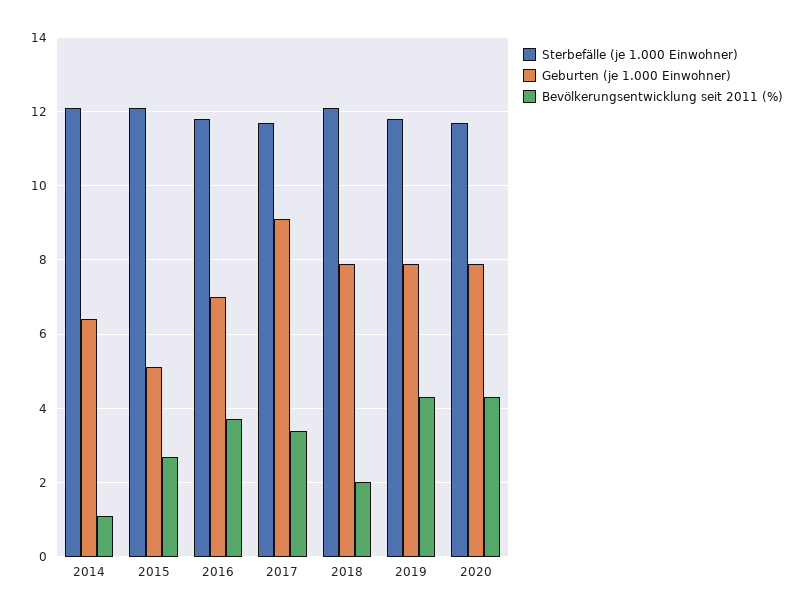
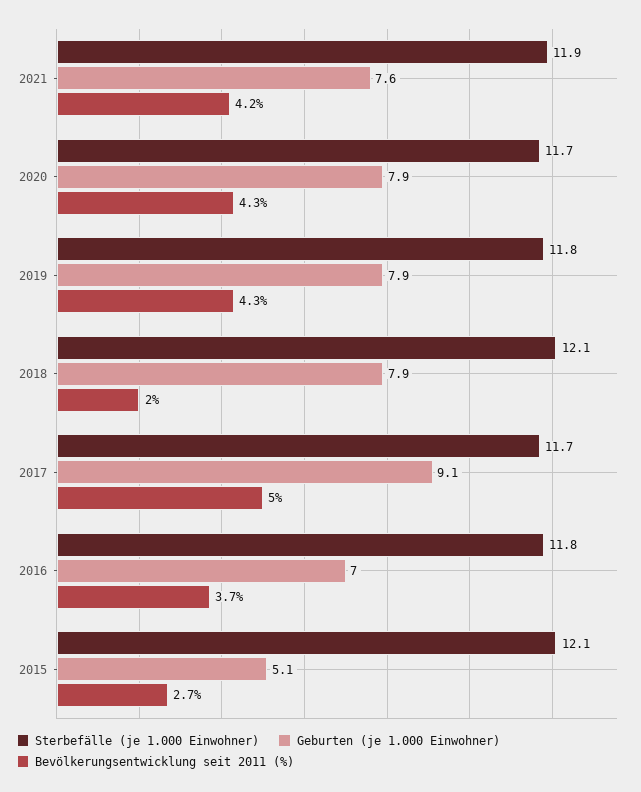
Sterbefälle (je 1.000 Einwohner), 2014: 12 -> none
Geburten (je 1.000 Einwohner), 2014: 6.5 -> none
Bevölkerungsentwicklung seit 2011 (%), 2014: 1 -> none
Bevölkerungsentwicklung seit 2011 (%), 2017: 3.5 -> 5
Sterbefälle (je 1.000 Einwohner), 2021: none -> 11.9
Geburten (je 1.000 Einwohner), 2021: none -> 7.6
Bevölkerungsentwicklung seit 2011 (%), 2021: none -> 4.2

